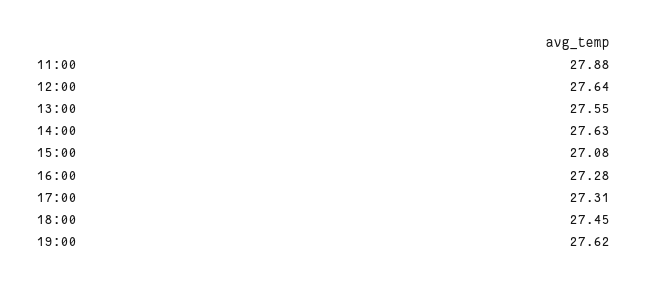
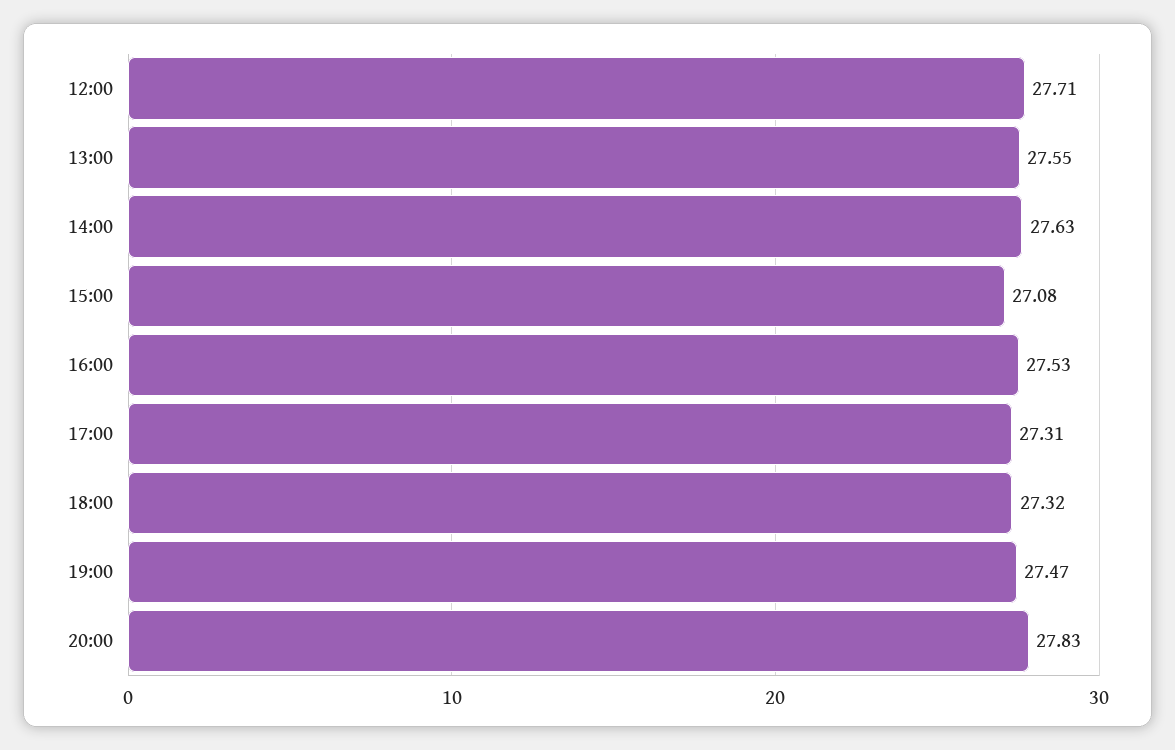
11:00: 27.88 -> none
12:00: 27.64 -> 27.71
16:00: 27.28 -> 27.53
18:00: 27.45 -> 27.32
19:00: 27.62 -> 27.47
20:00: none -> 27.83

